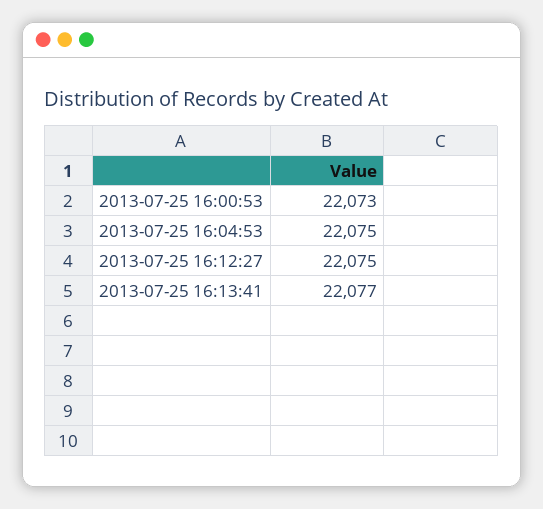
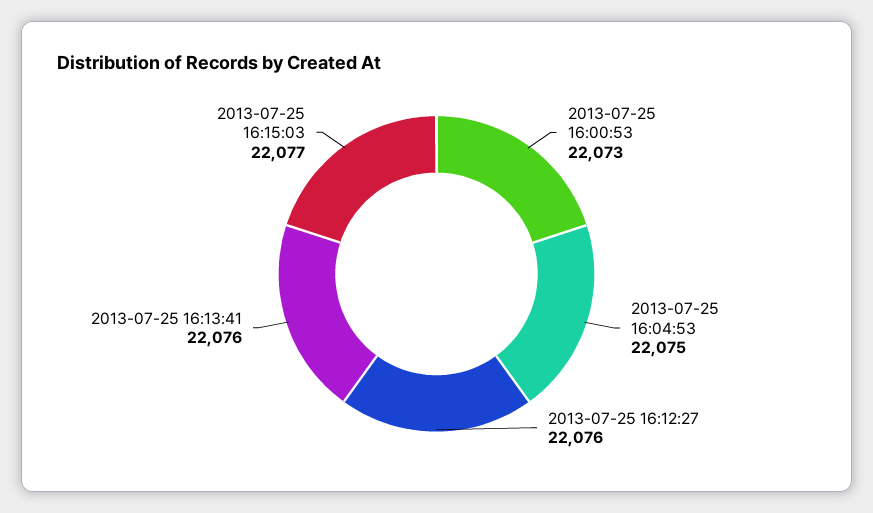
2013-07-25 16:12:27: 22075 -> 22076
2013-07-25 16:13:41: 22077 -> 22076
2013-07-25 16:15:03: none -> 22077

